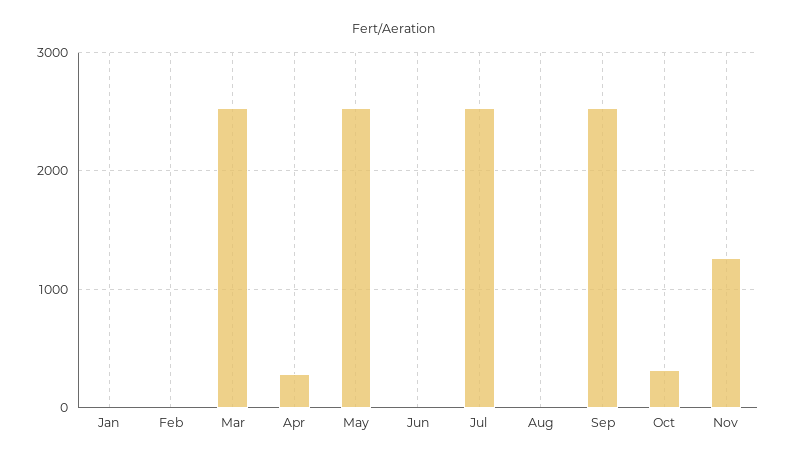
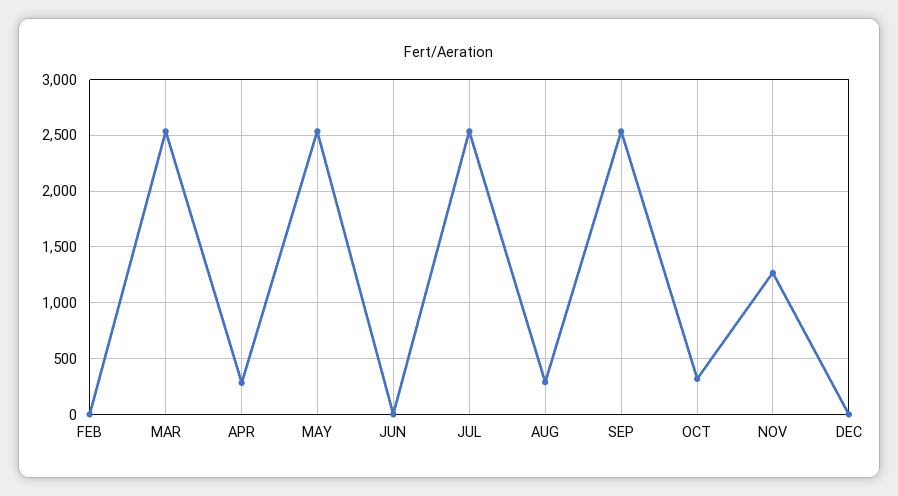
Jan: 0 -> none
Aug: 0 -> 300
DEC: none -> 0

